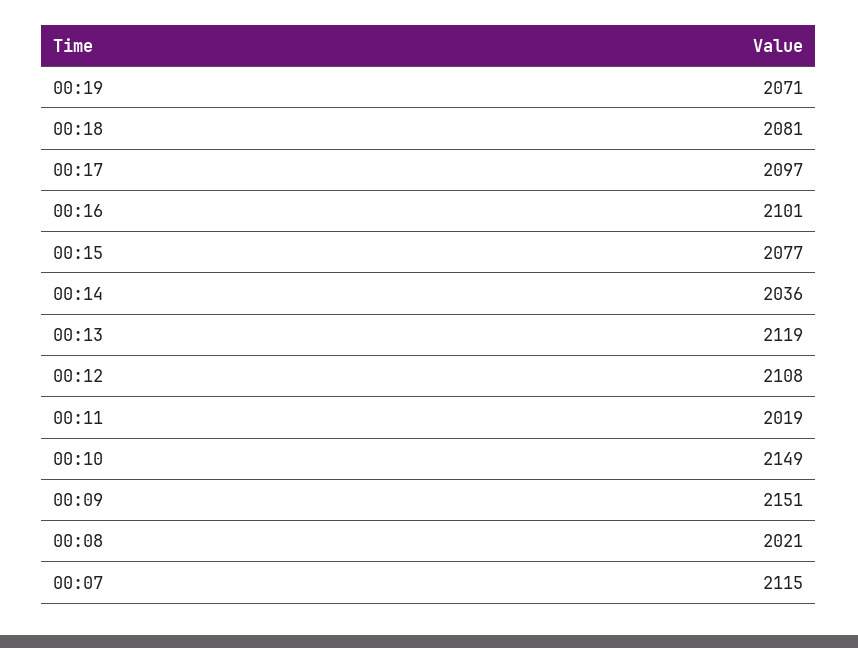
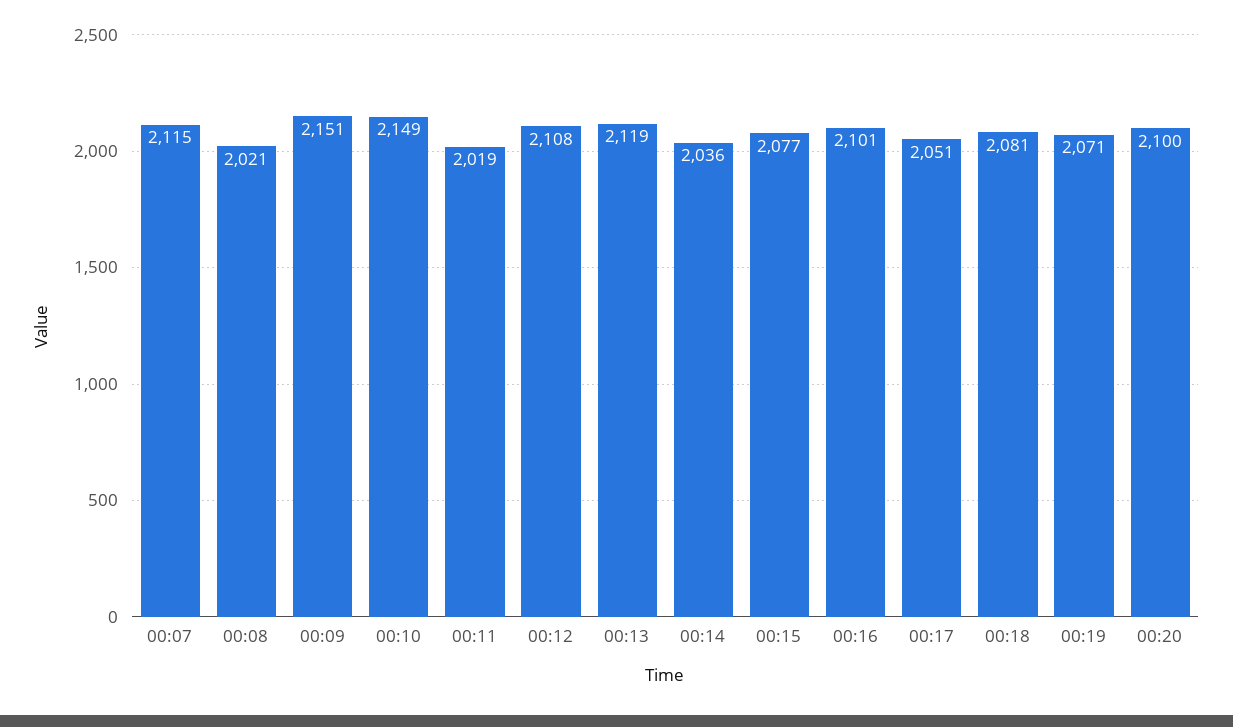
00:17: 2097 -> 2051
00:20: none -> 2100

